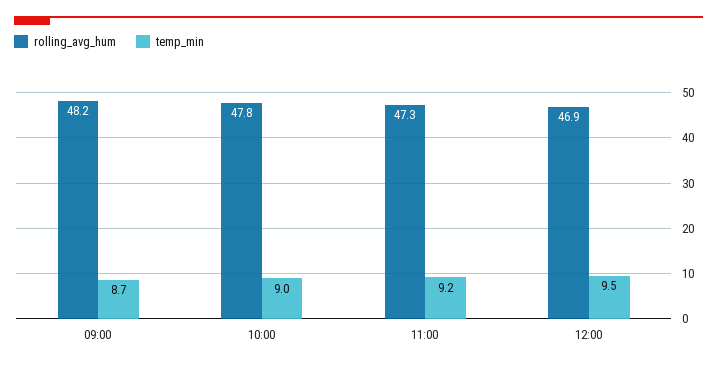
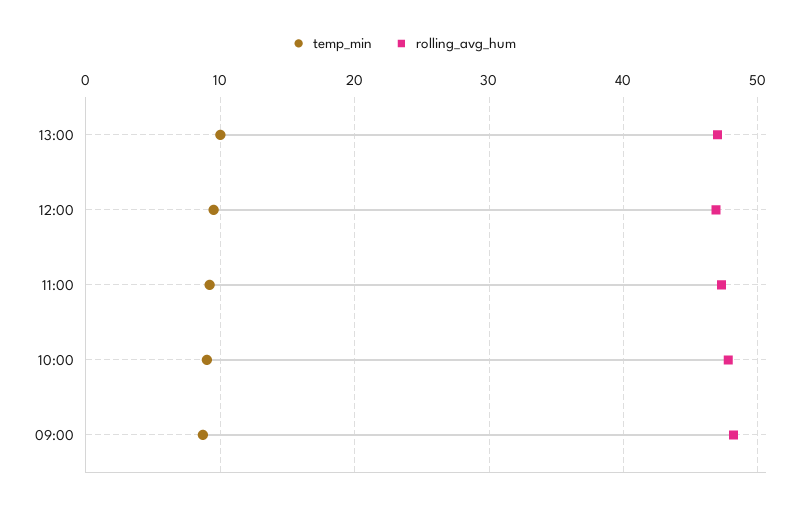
temp_min, 13:00: none -> 10
rolling_avg_hum, 13:00: none -> 47

